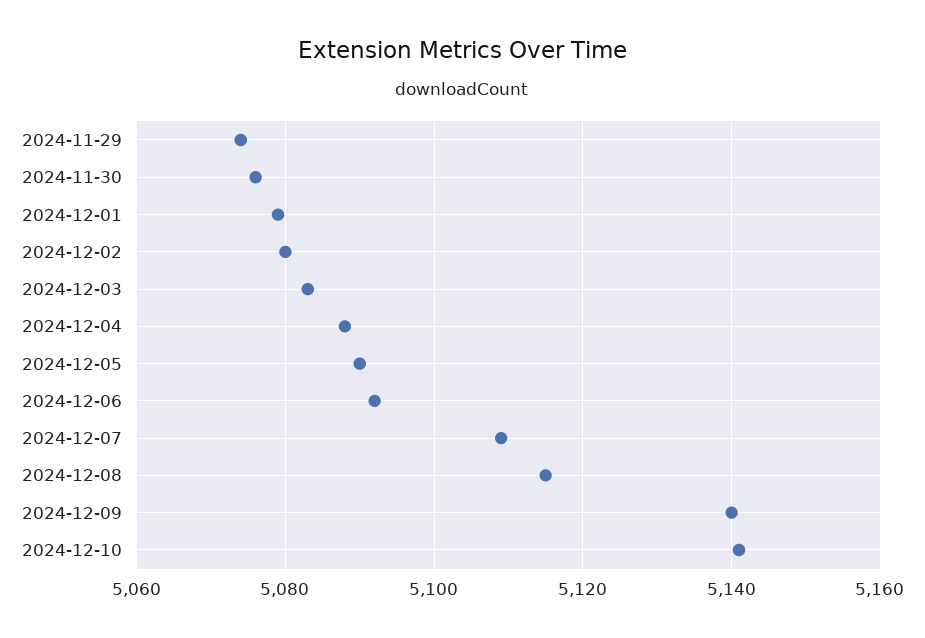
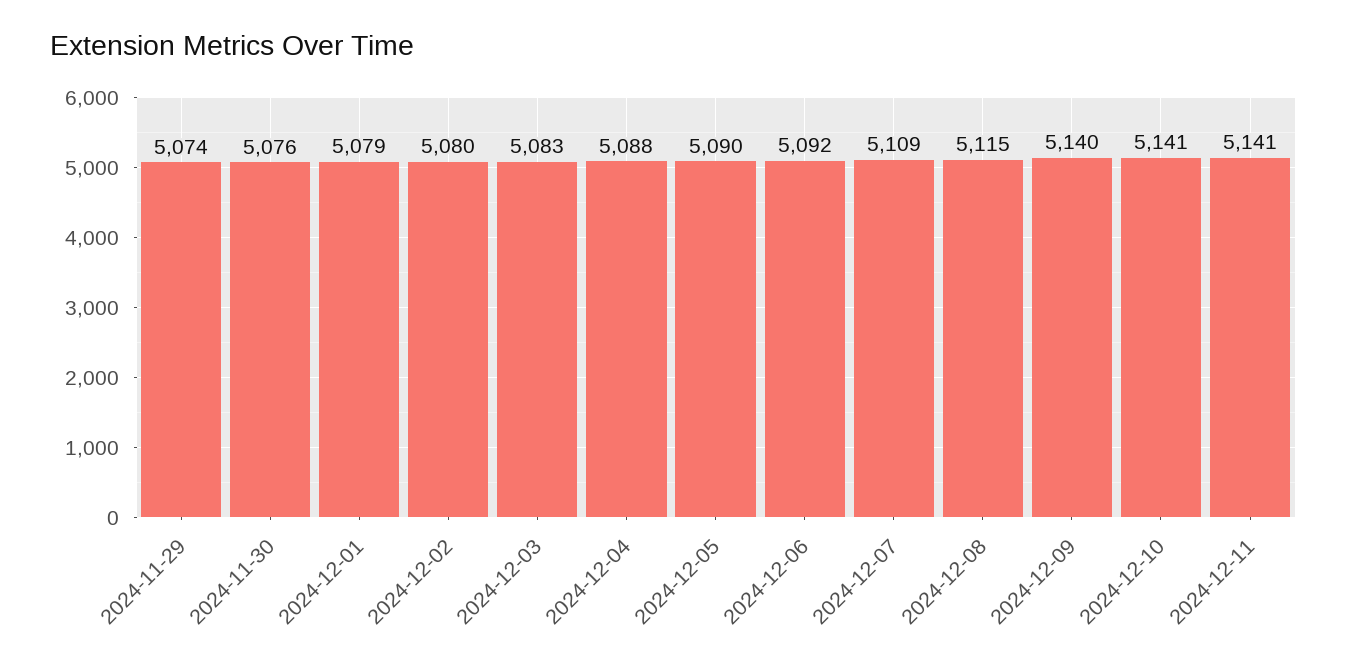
2024-12-11: none -> 5141

